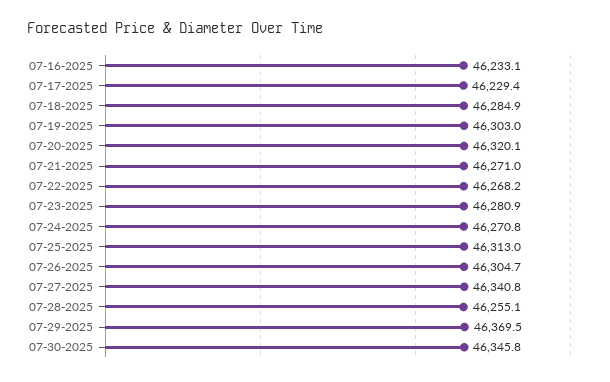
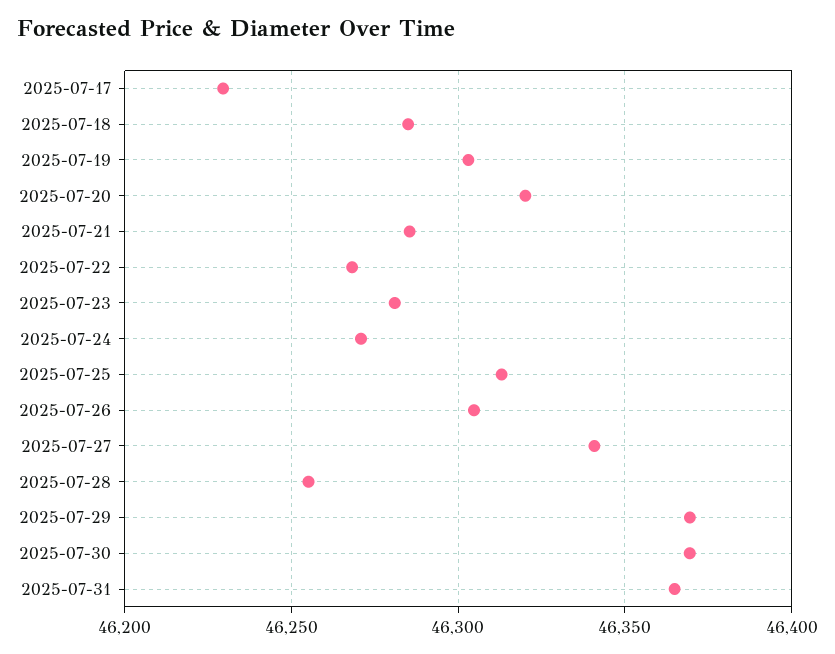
07-16-2025: 46233.1 -> none
07-21-2025: 46271 -> 46285
07-30-2025: 46345.8 -> 46370
2025-07-31: none -> 46365

